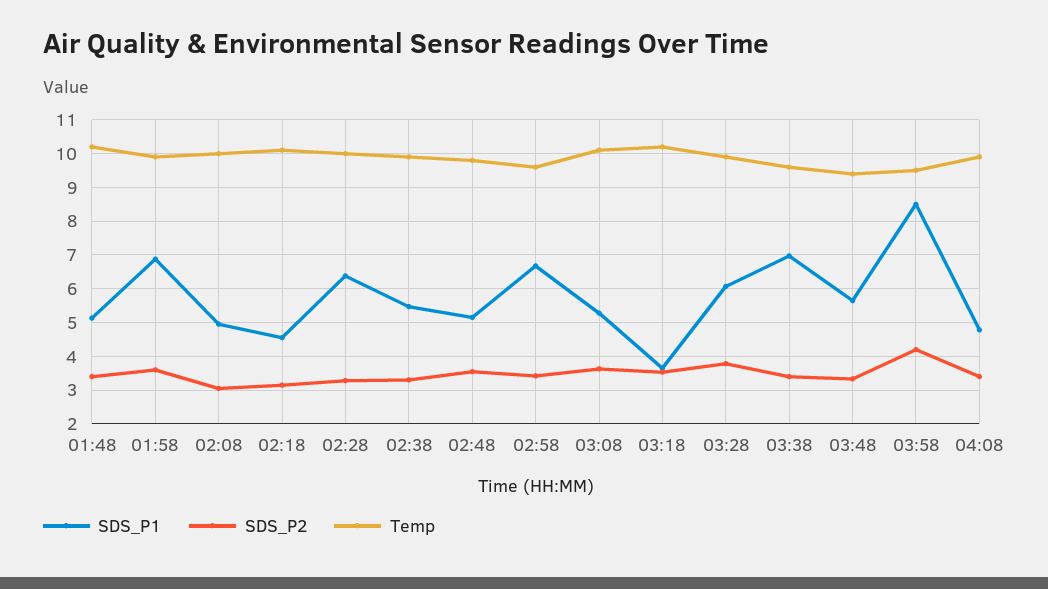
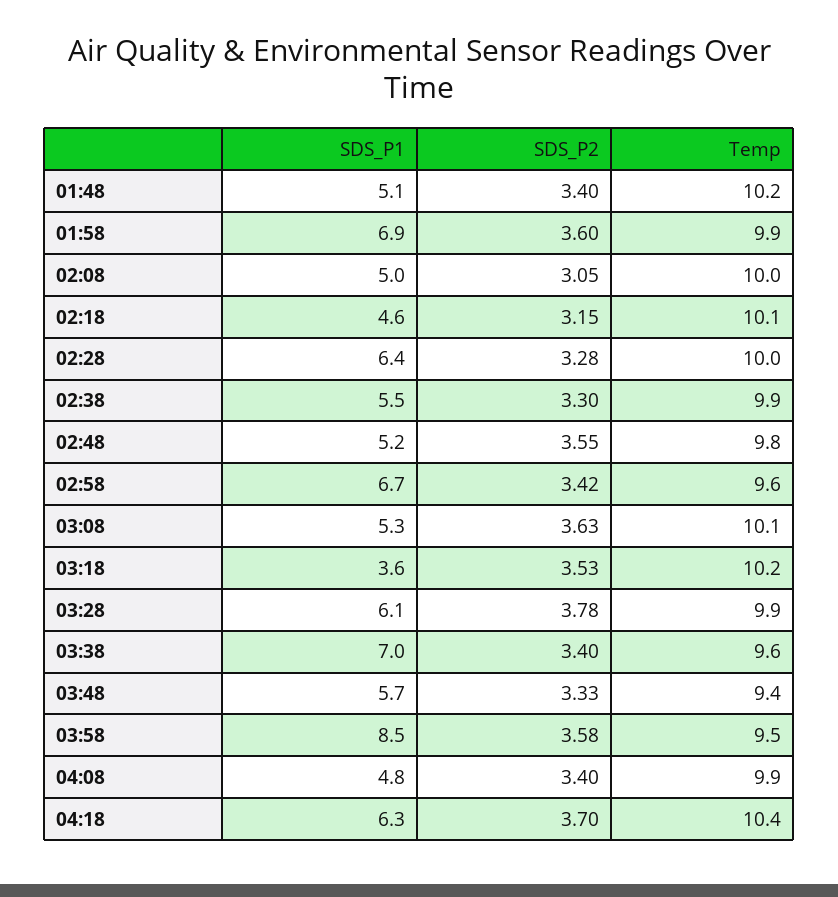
SDS_P2, 03:58: 4.2 -> 3.58
SDS_P1, 04:18: none -> 6.3
SDS_P2, 04:18: none -> 3.7
Temp, 04:18: none -> 10.4

